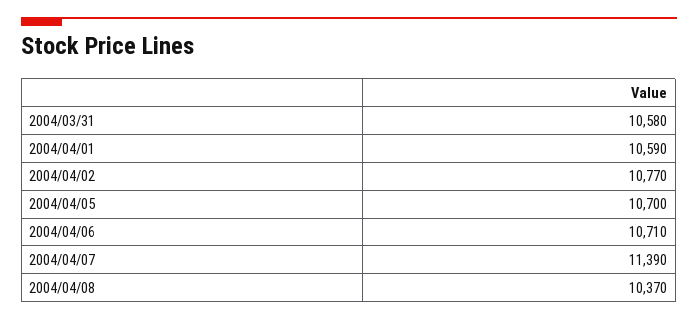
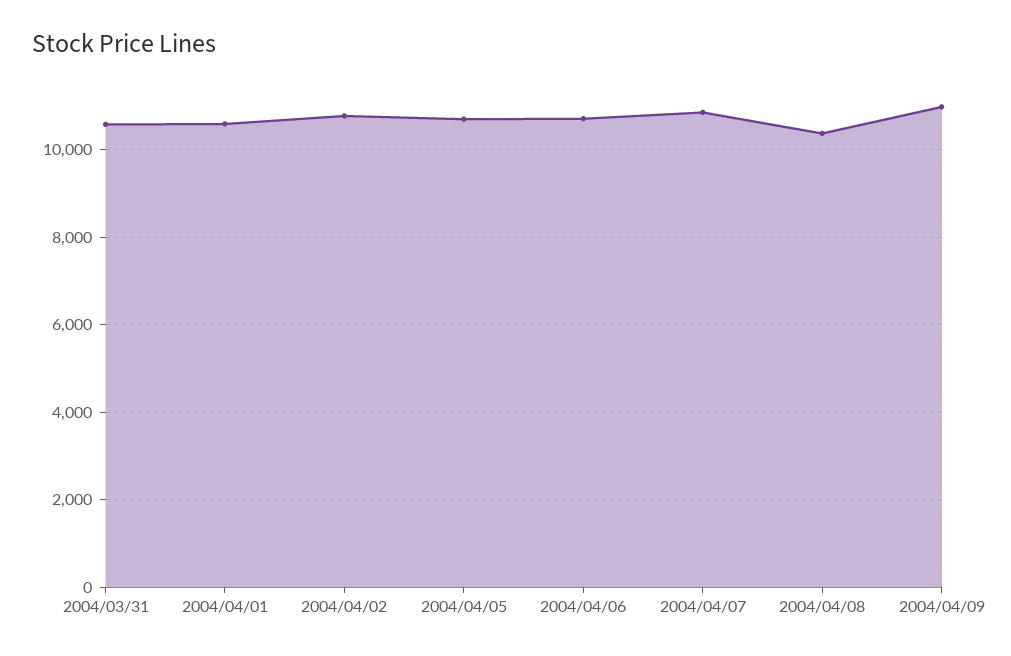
2004/04/07: 11390 -> 10800
2004/04/09: none -> 11000

